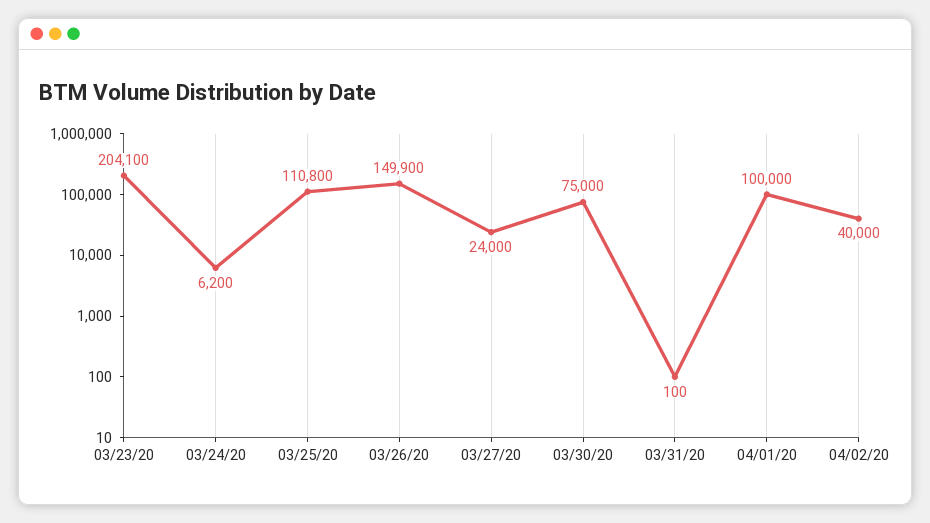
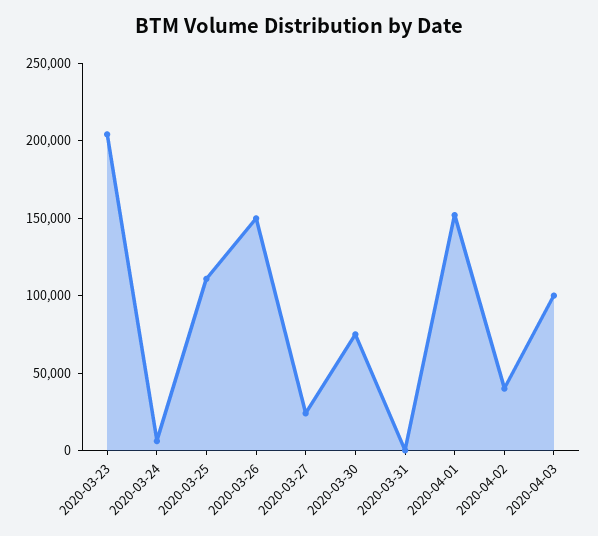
04/01/20: 100000 -> 150000
2020-04-03: none -> 100000

